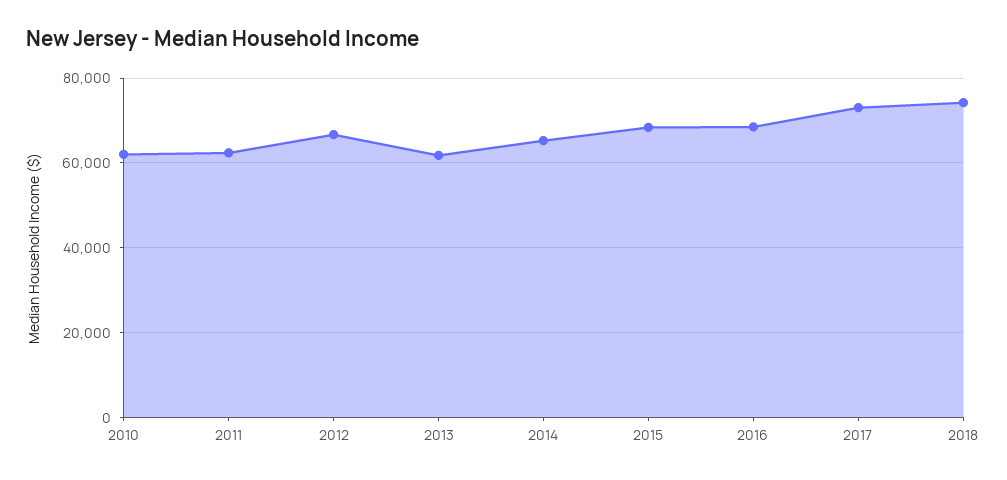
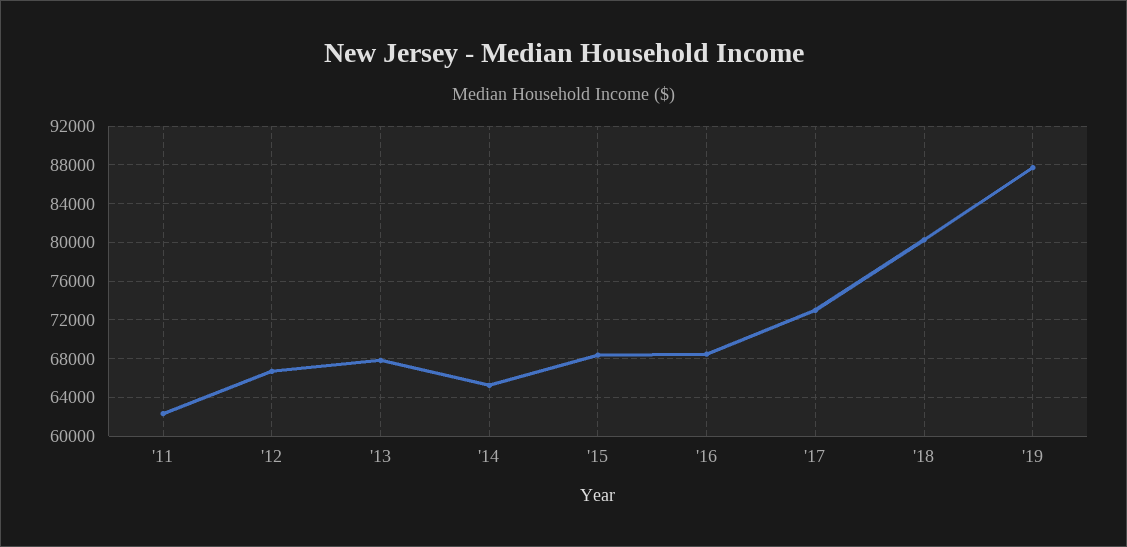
2010: 62000 -> none
2013: 62000 -> 68000
2018: 74000 -> 80000
'19: none -> 88000

